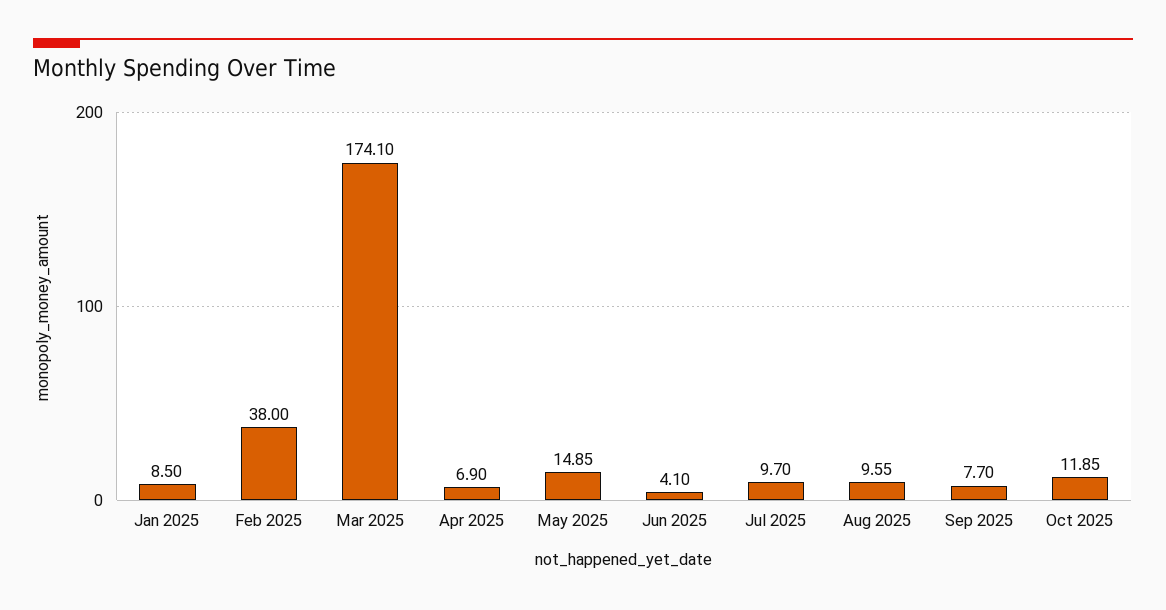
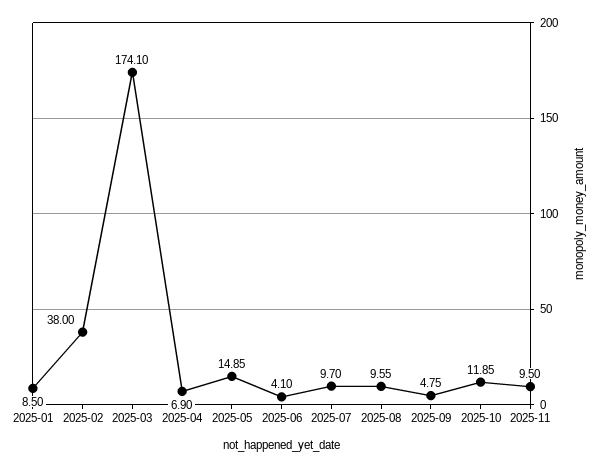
Sep 2025: 7.7 -> 4.75
2025-11: none -> 9.5

